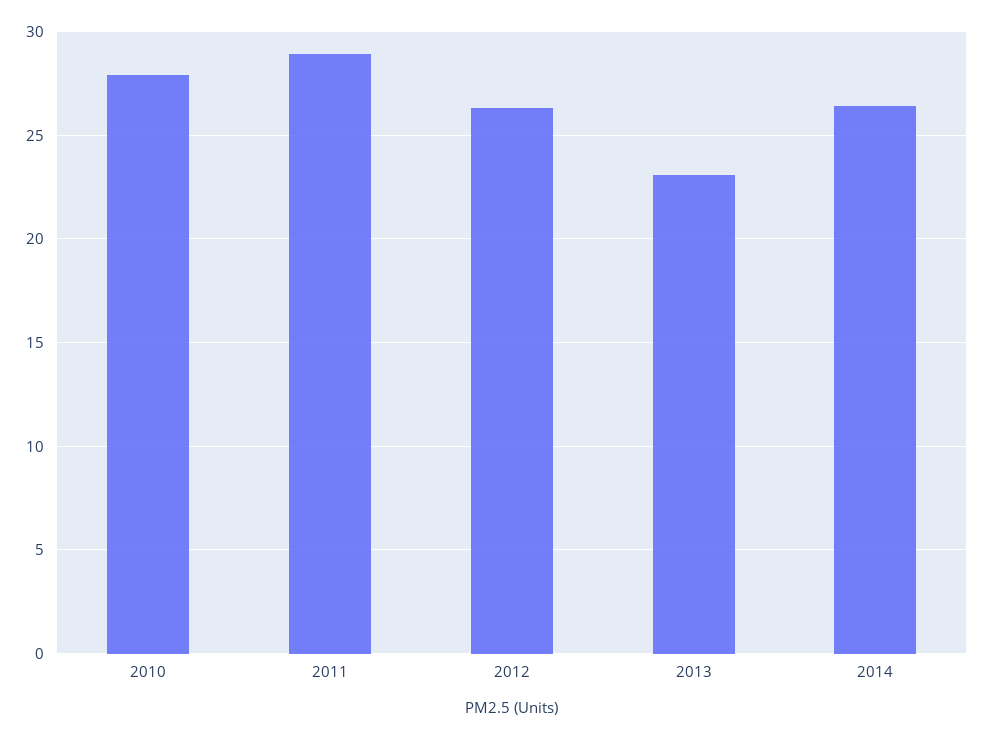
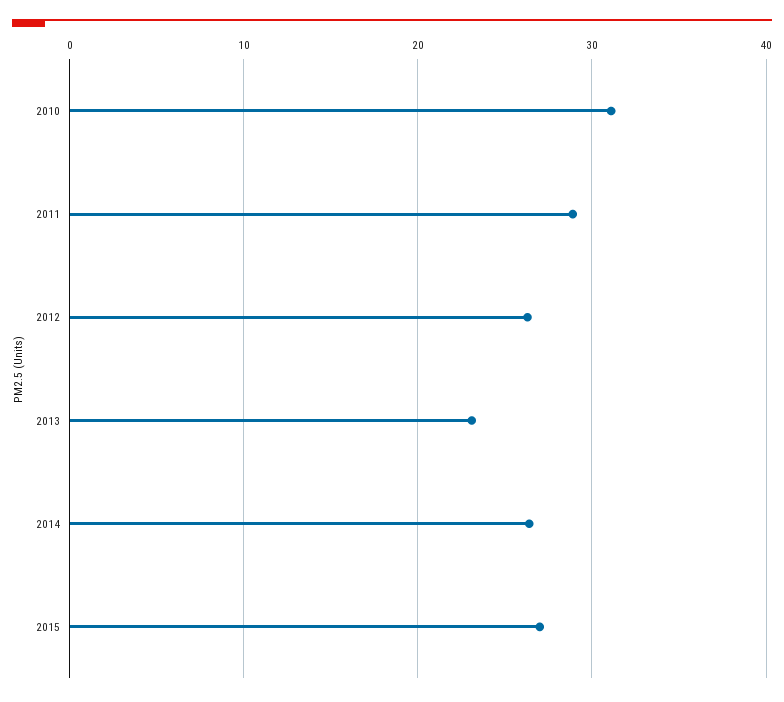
2010: 28 -> 31
2015: none -> 27

